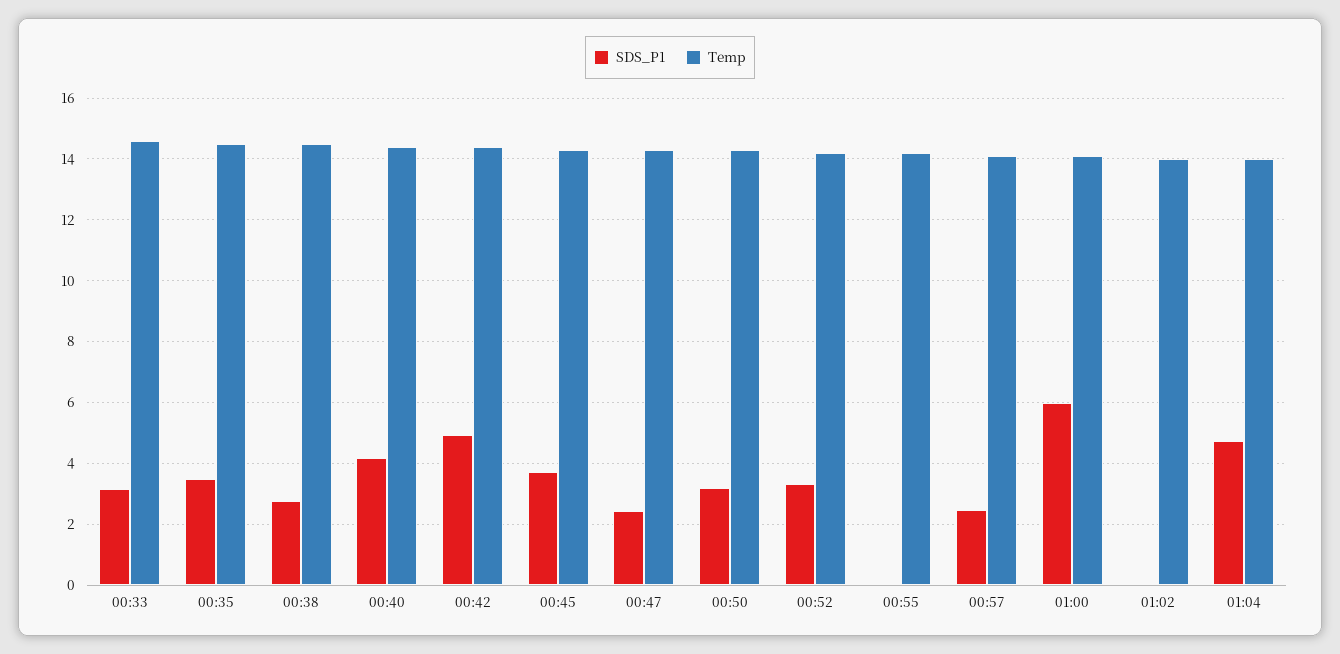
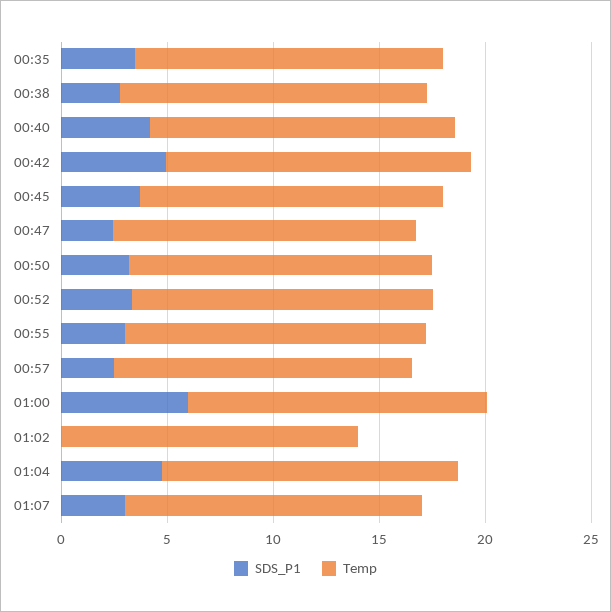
SDS_P1, 00:33: 3.2 -> none
Temp, 00:33: 14.6 -> none
SDS_P1, 00:55: 0 -> 3
SDS_P1, 01:07: none -> 3
Temp, 01:07: none -> 14

